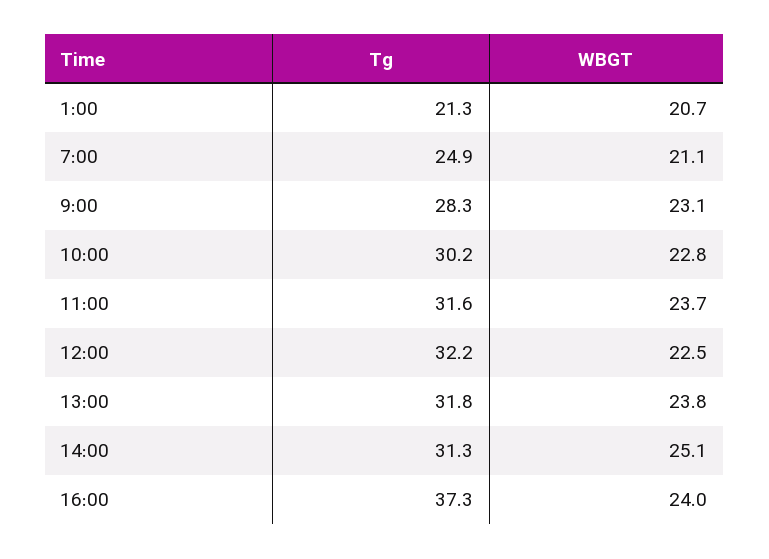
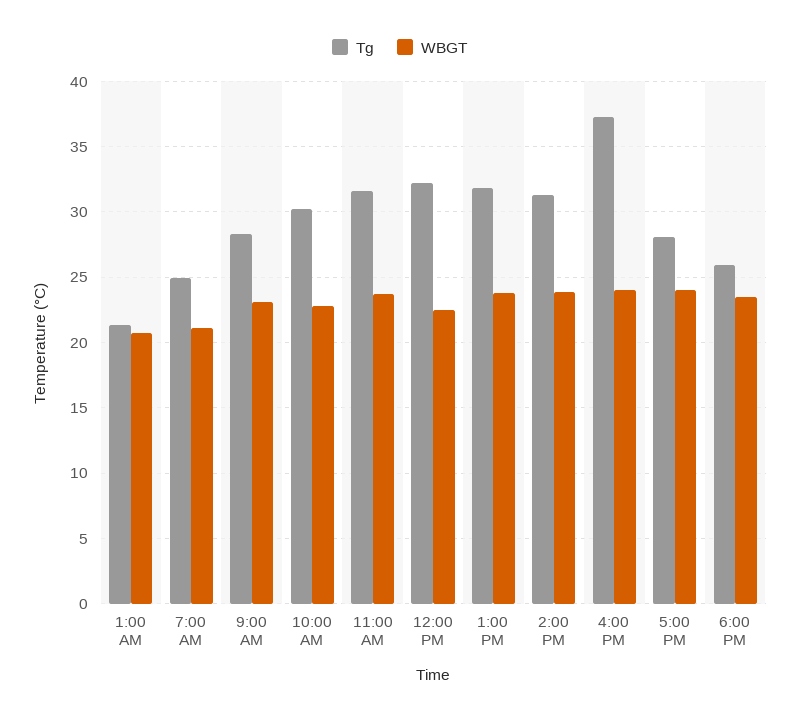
WBGT, 14:00: 25.1 -> 24
Tg, 5:00 PM: none -> 28
WBGT, 5:00 PM: none -> 24
Tg, 6:00 PM: none -> 26
WBGT, 6:00 PM: none -> 23.5

